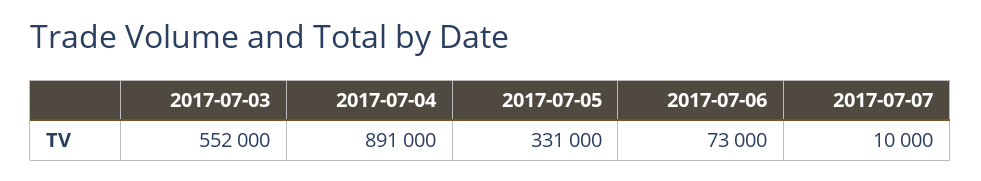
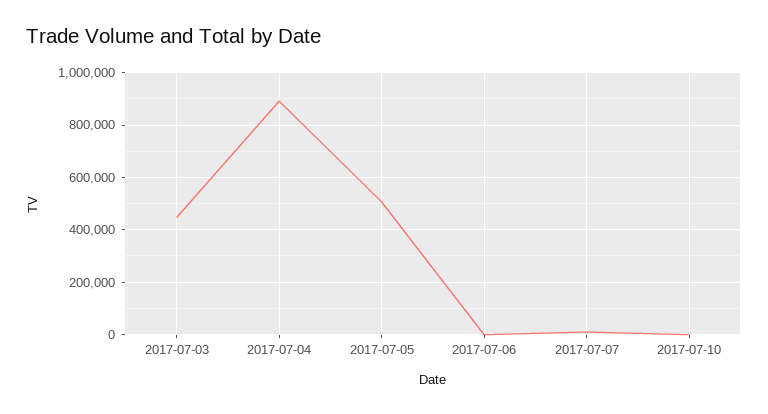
2017-07-03: 552000 -> 450000
2017-07-05: 331000 -> 500000
2017-07-06: 73000 -> 0
2017-07-10: none -> 0

